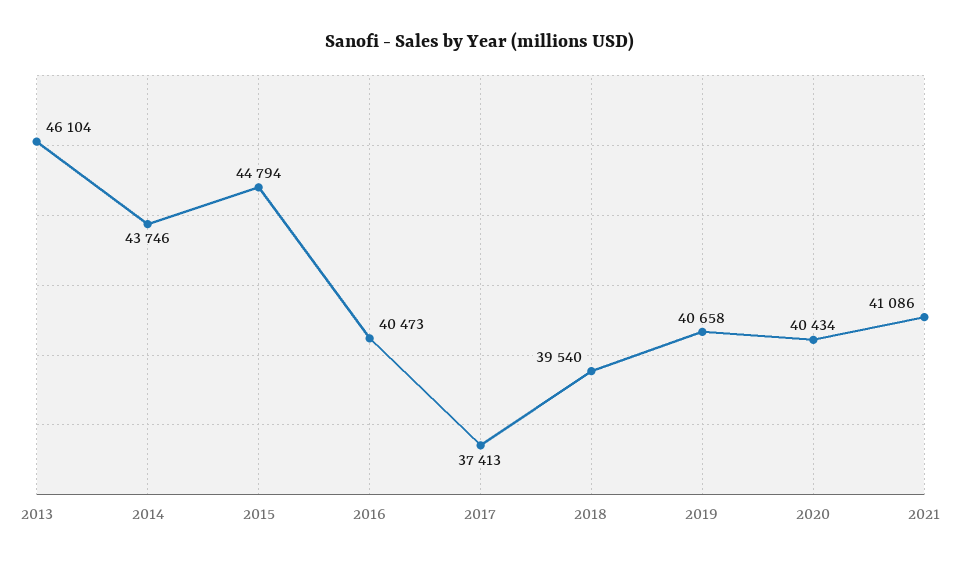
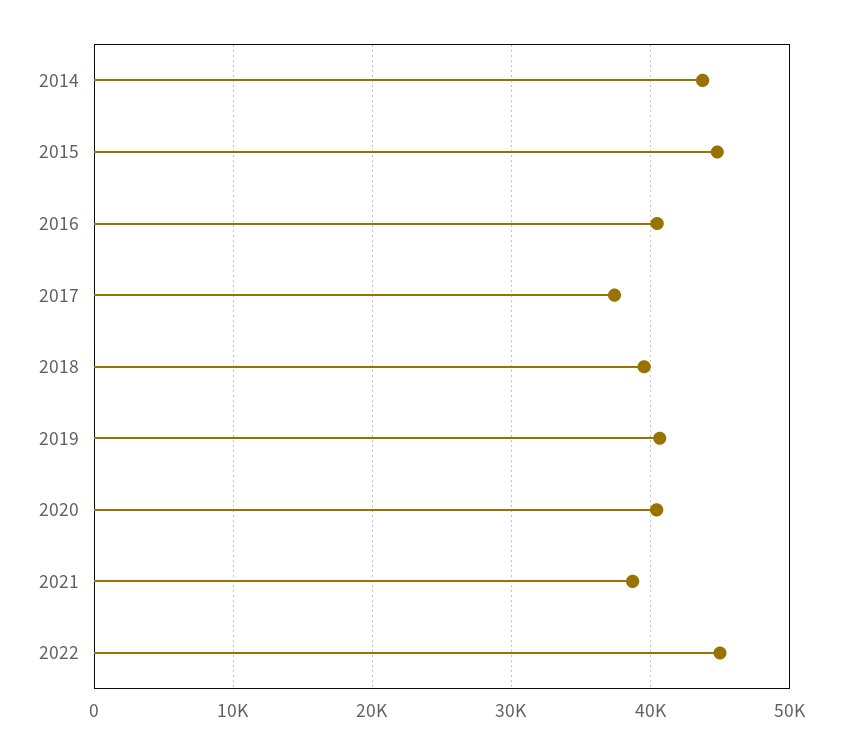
2013: 46104 -> none
2021: 41086 -> 39000
2022: none -> 45000

